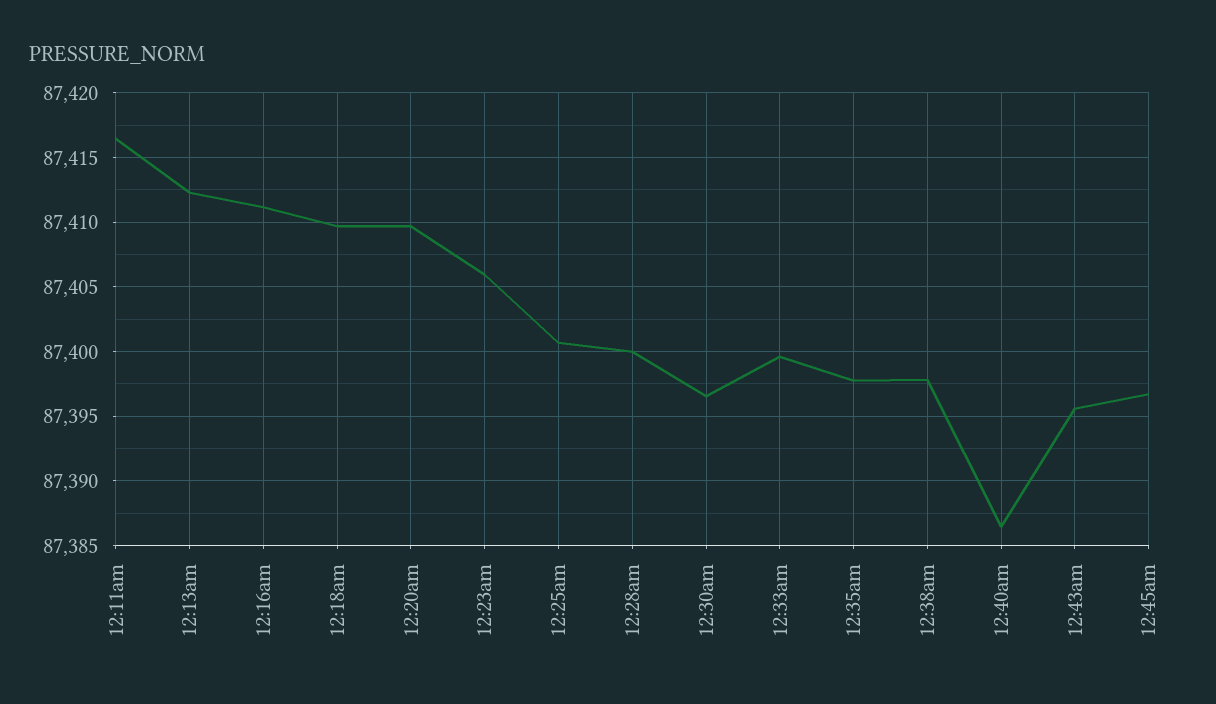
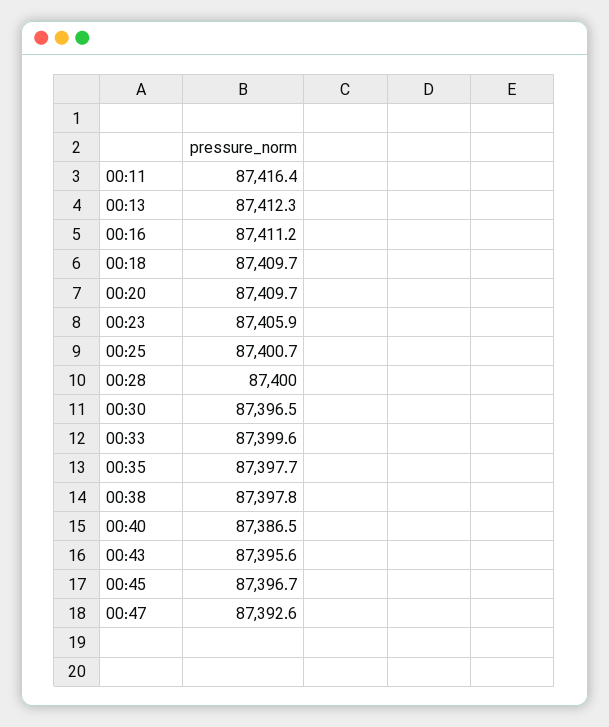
00:47: none -> 87392.6

